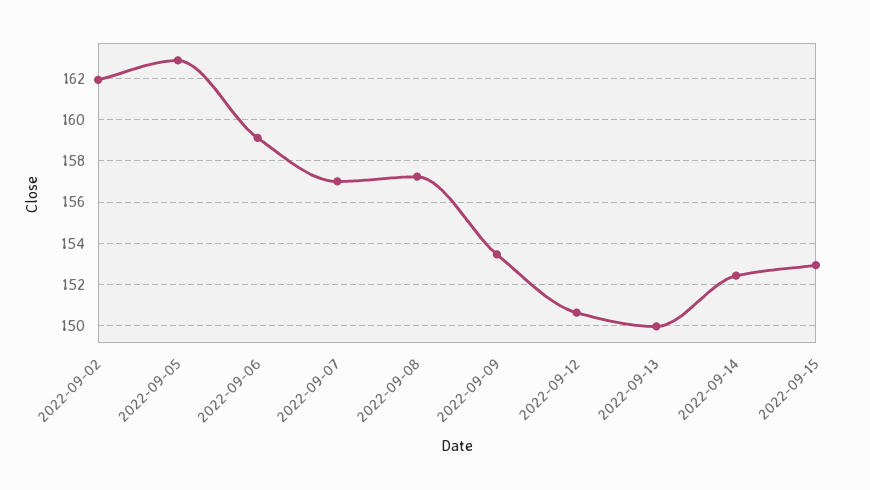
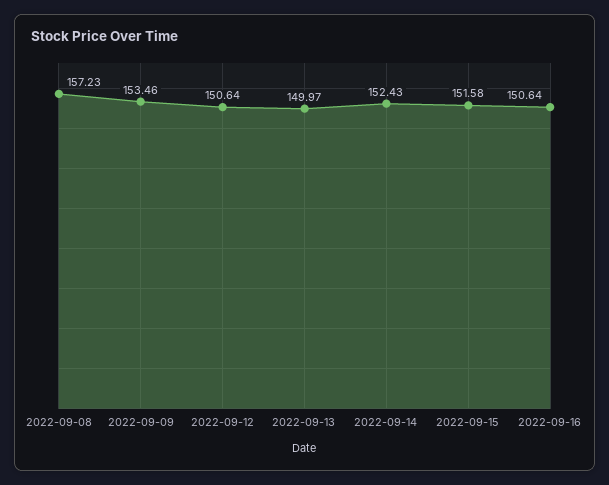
2022-09-02: 162 -> none
2022-09-05: 163 -> none
2022-09-06: 159 -> none
2022-09-07: 157 -> none
2022-09-15: 153 -> 151.58
2022-09-16: none -> 150.64

